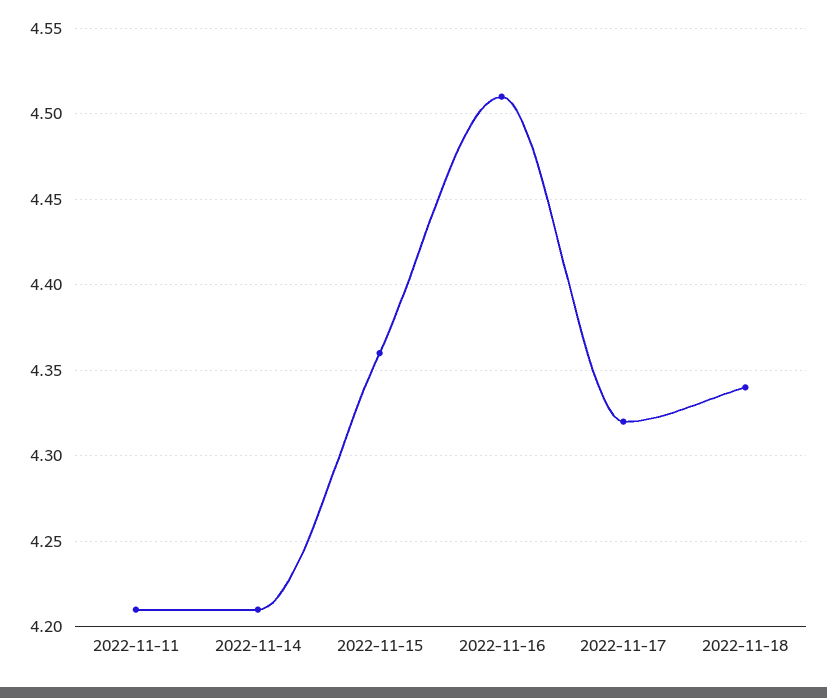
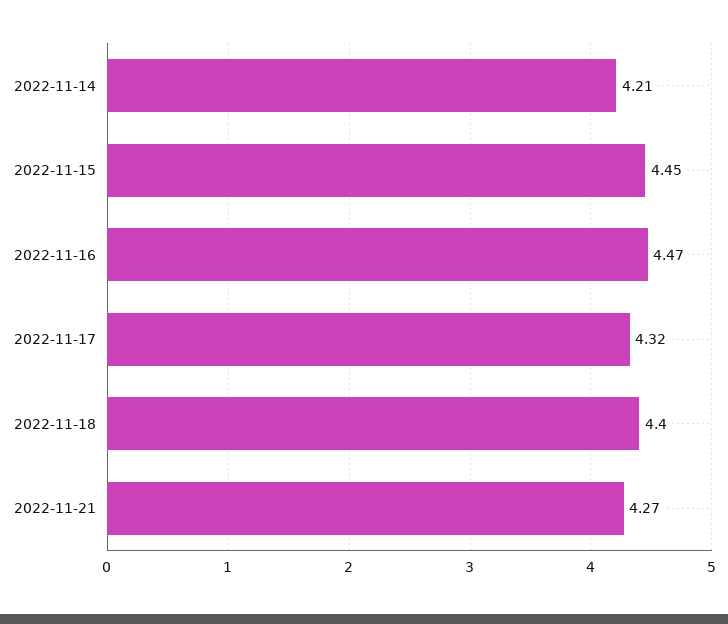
2022-11-11: 4.21 -> none
2022-11-15: 4.36 -> 4.45
2022-11-16: 4.51 -> 4.47
2022-11-18: 4.34 -> 4.4
2022-11-21: none -> 4.27

